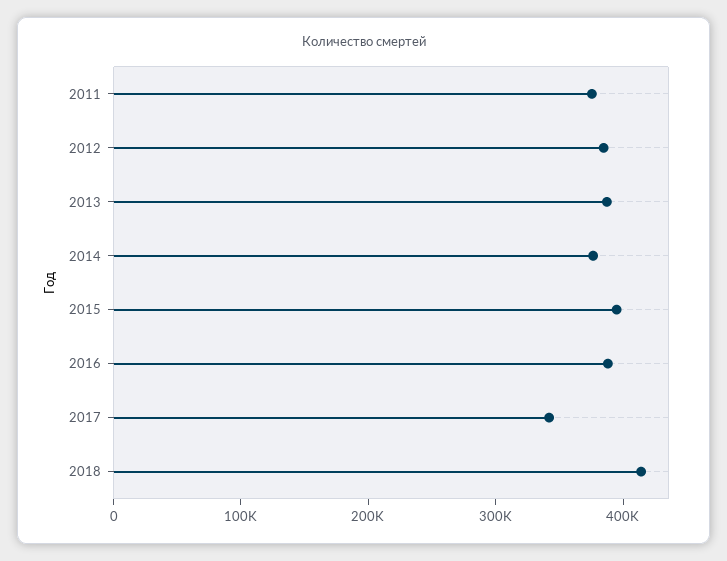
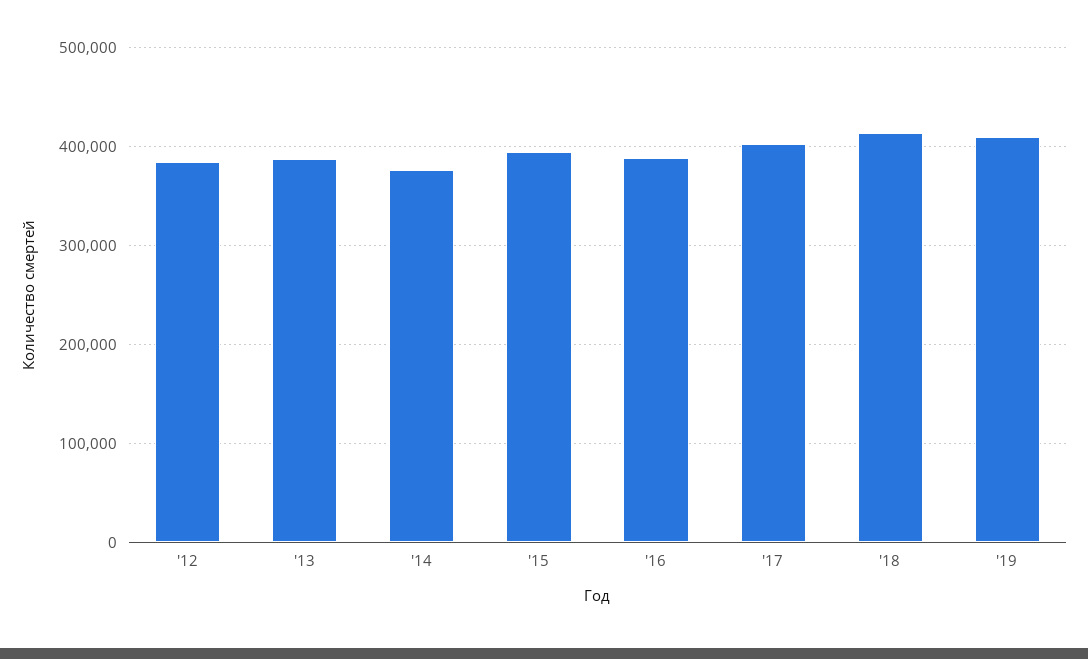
2011: 380000 -> none
2017: 340000 -> 400000
'19: none -> 410000

